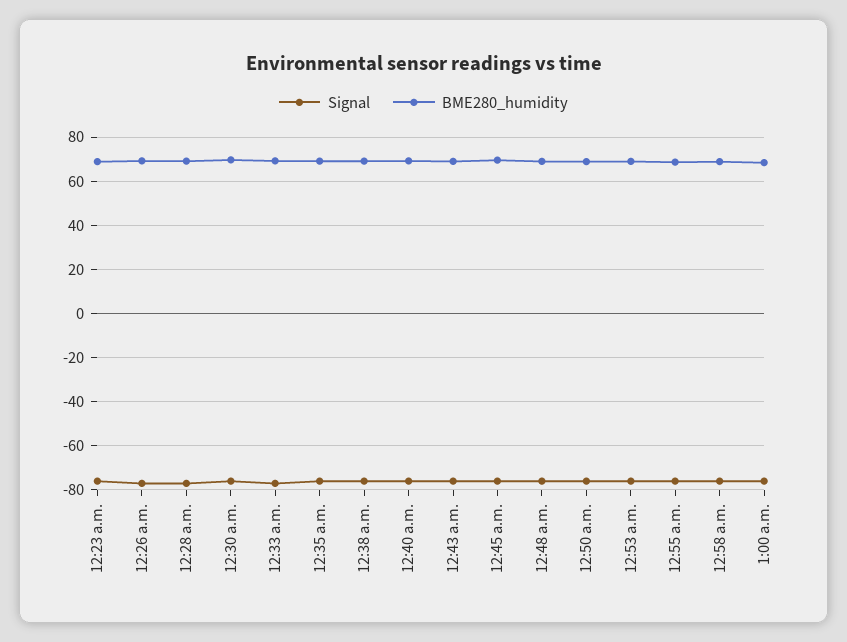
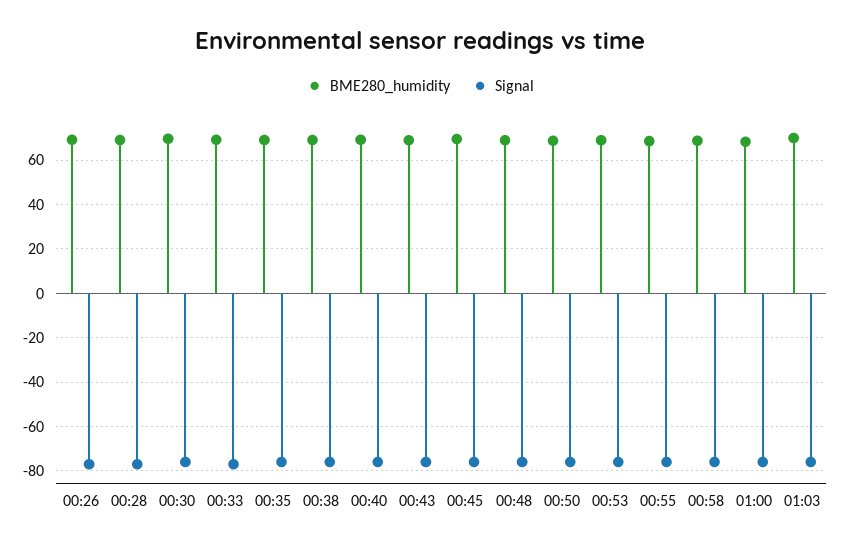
Signal, 12:23 a.m.: -75 -> none
BME280_humidity, 12:23 a.m.: 70 -> none
BME280_humidity, 01:03: none -> 70
Signal, 01:03: none -> -75

